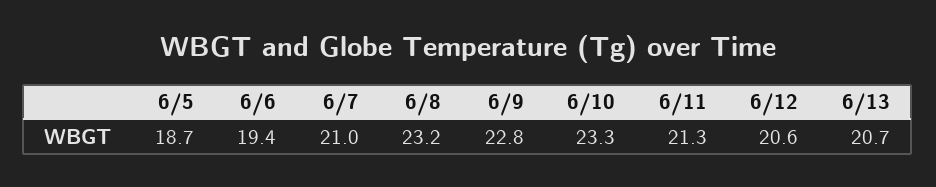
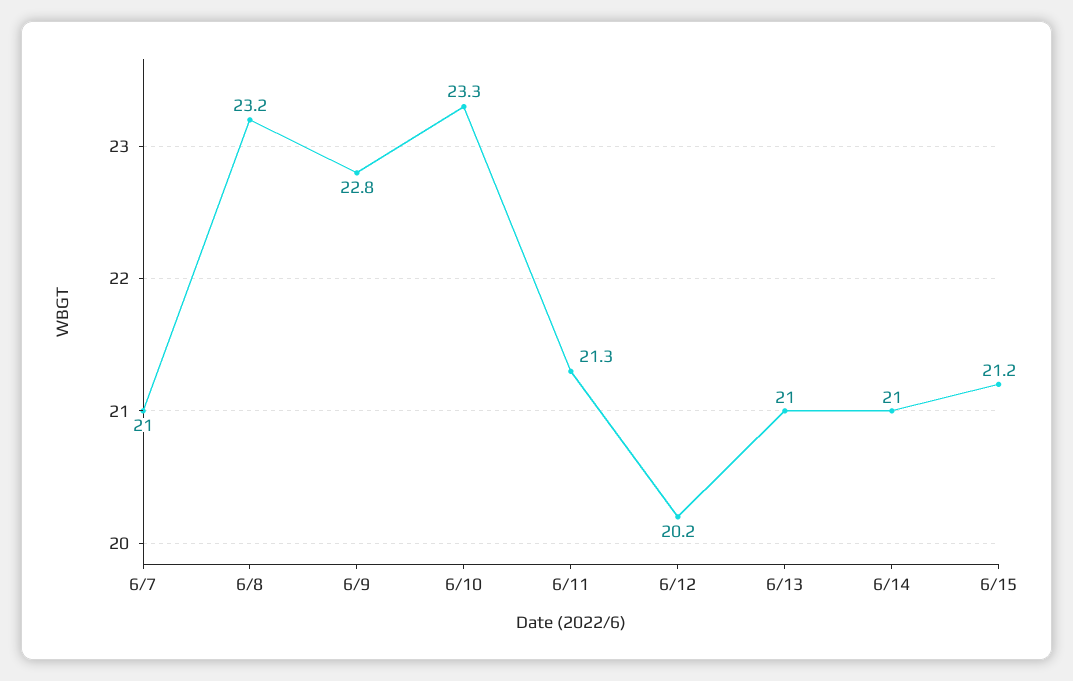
6/5: 18.7 -> none
6/6: 19.4 -> none
6/12: 20.6 -> 20.2
6/13: 20.7 -> 21
6/14: none -> 21
6/15: none -> 21.2

